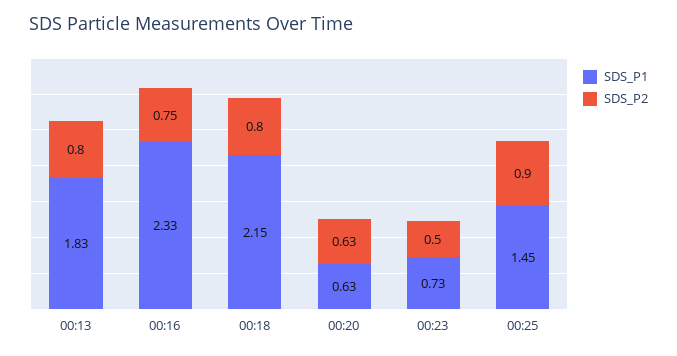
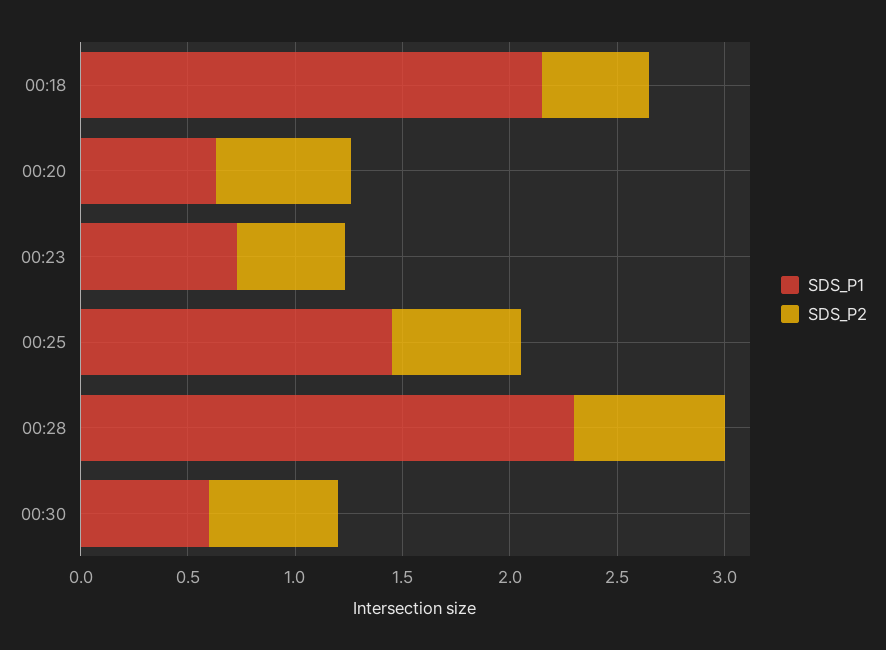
SDS_P1, 00:13: 1.83 -> none
SDS_P2, 00:13: 0.8 -> none
SDS_P1, 00:16: 2.33 -> none
SDS_P2, 00:16: 0.75 -> none
SDS_P2, 00:18: 0.8 -> 0.5
SDS_P2, 00:25: 0.9 -> 0.6
SDS_P1, 00:28: none -> 2.3
SDS_P2, 00:28: none -> 0.7
SDS_P1, 00:30: none -> 0.6
SDS_P2, 00:30: none -> 0.6

